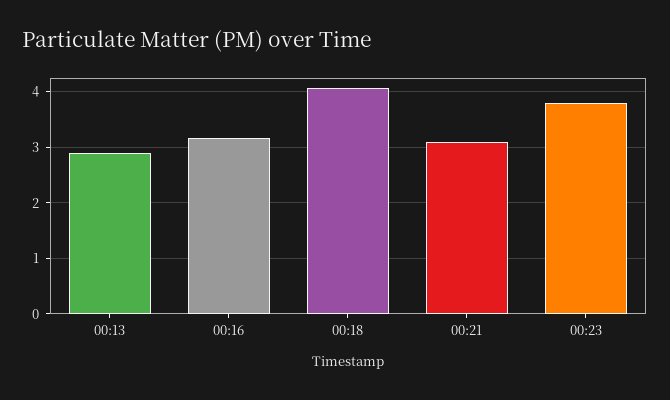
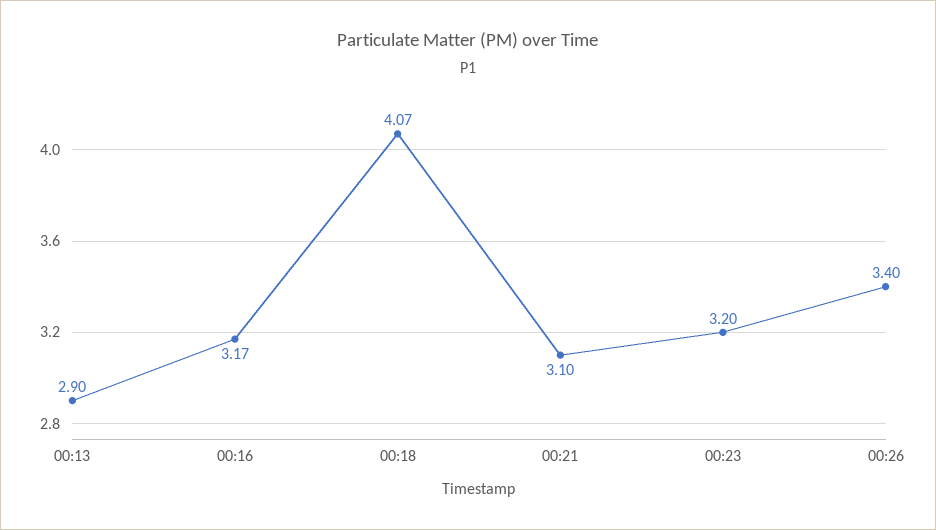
00:23: 3.8 -> 3.2
00:26: none -> 3.4

